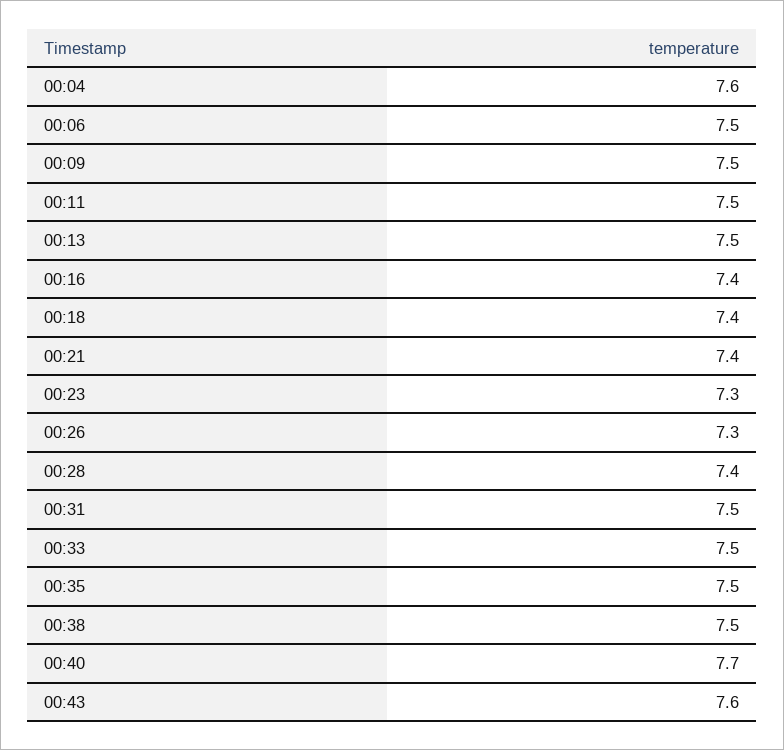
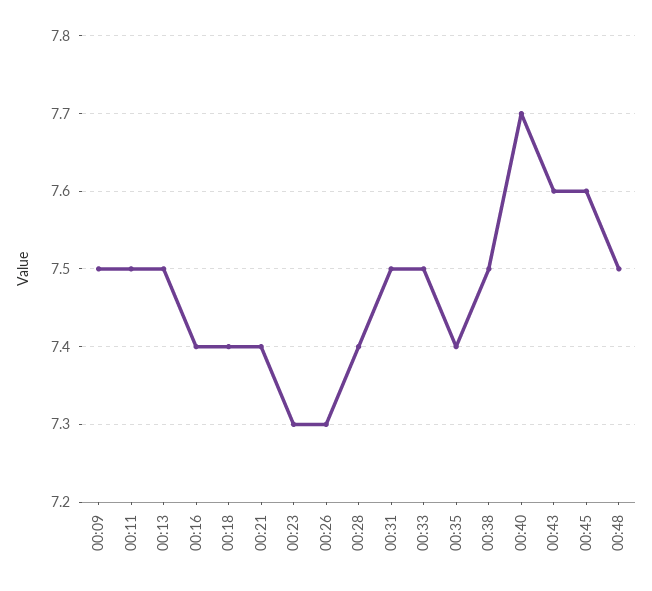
00:04: 7.6 -> none
00:06: 7.5 -> none
00:35: 7.5 -> 7.4
00:45: none -> 7.6
00:48: none -> 7.5

